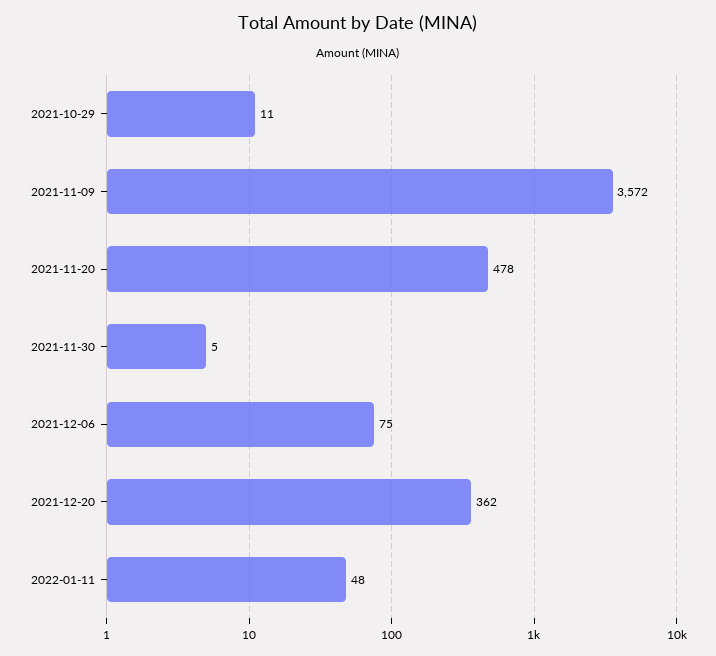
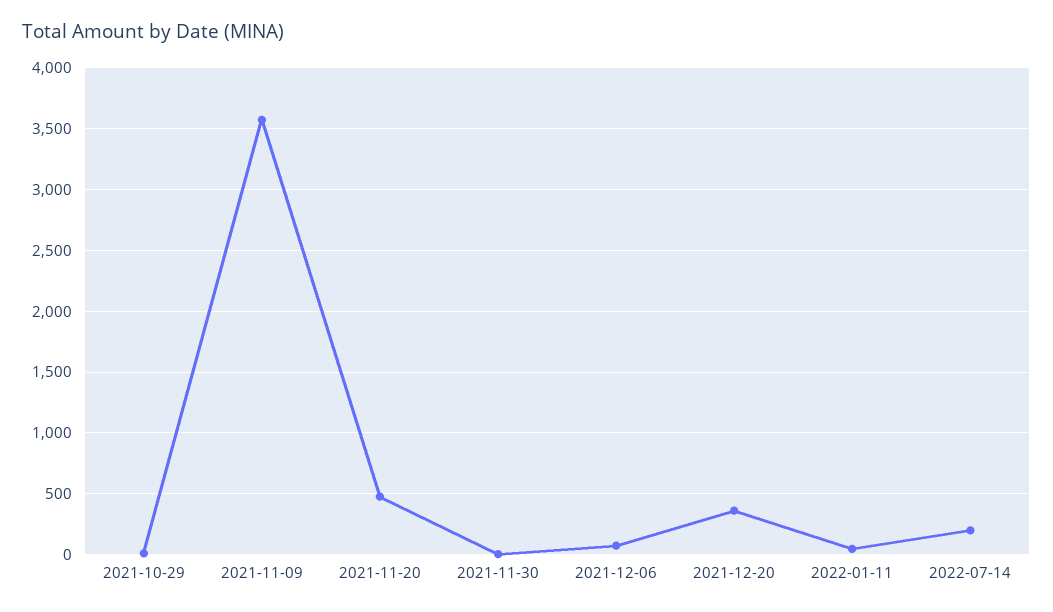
2022-07-14: none -> 200

